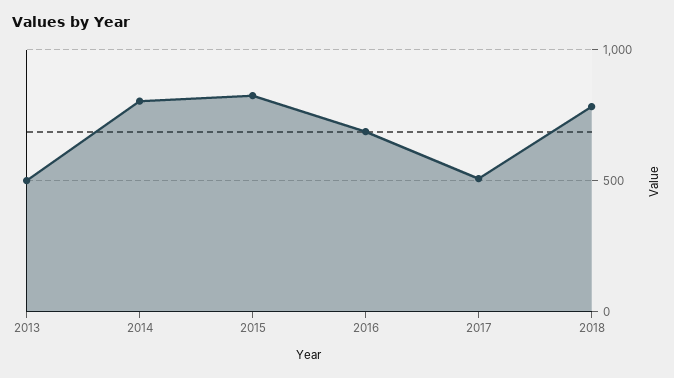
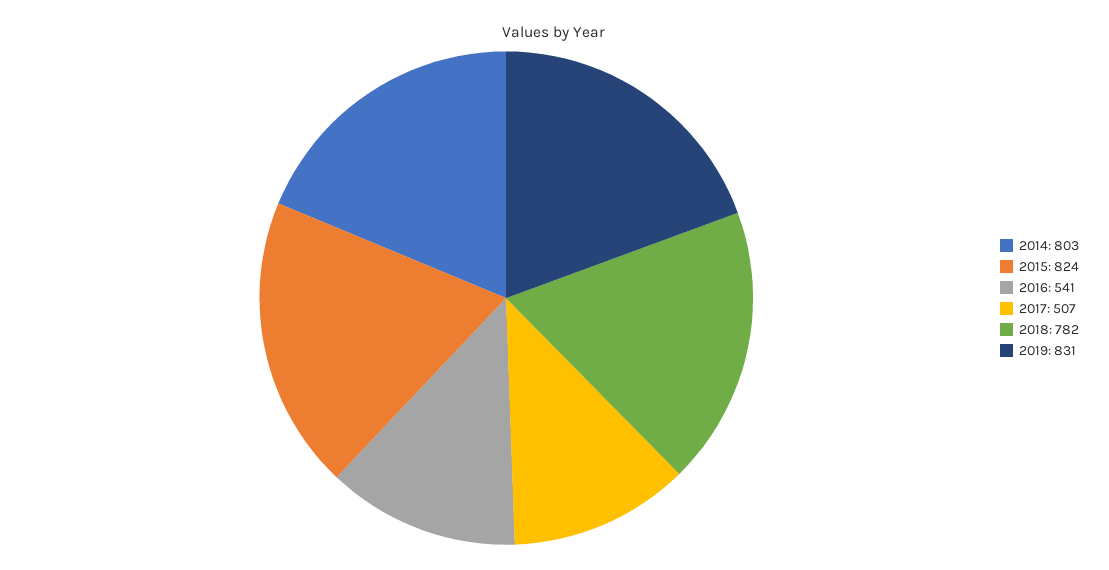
2013: 500 -> none
2016: 700 -> 541
2019: none -> 831

